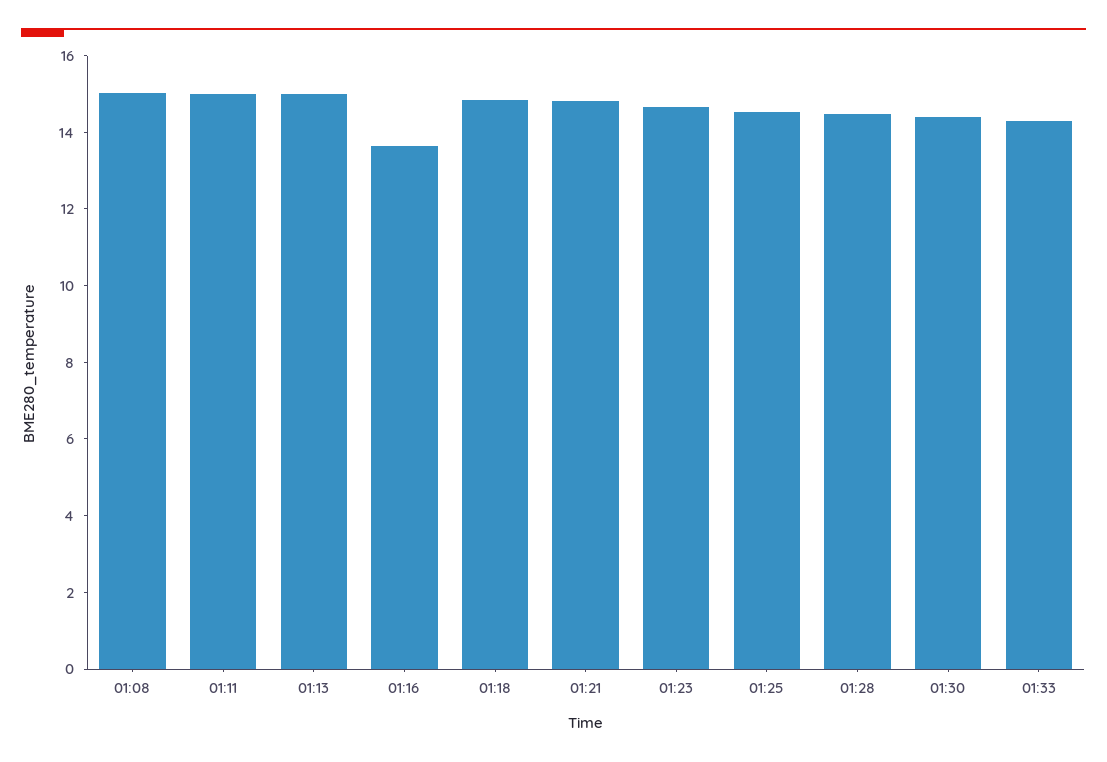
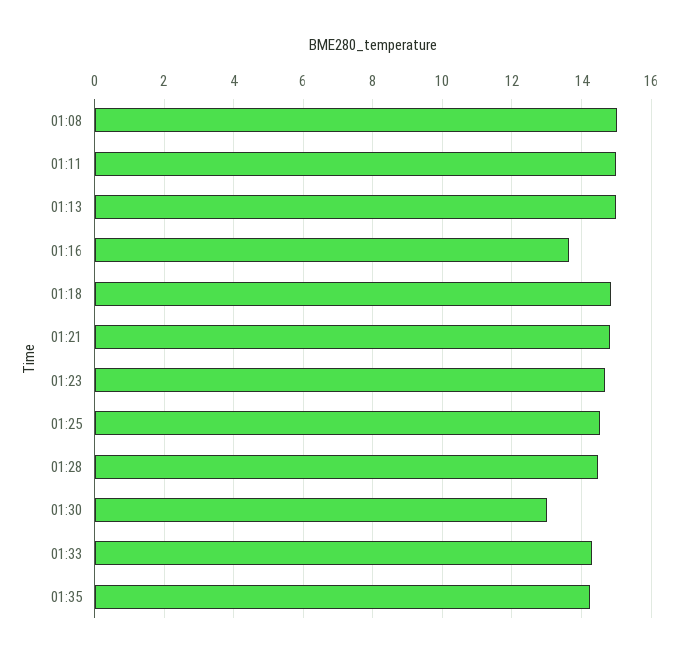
01:30: 14.5 -> 13
01:35: none -> 14.2

